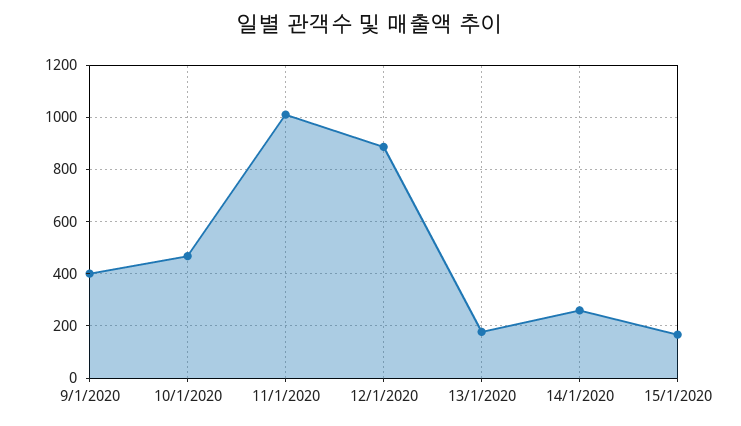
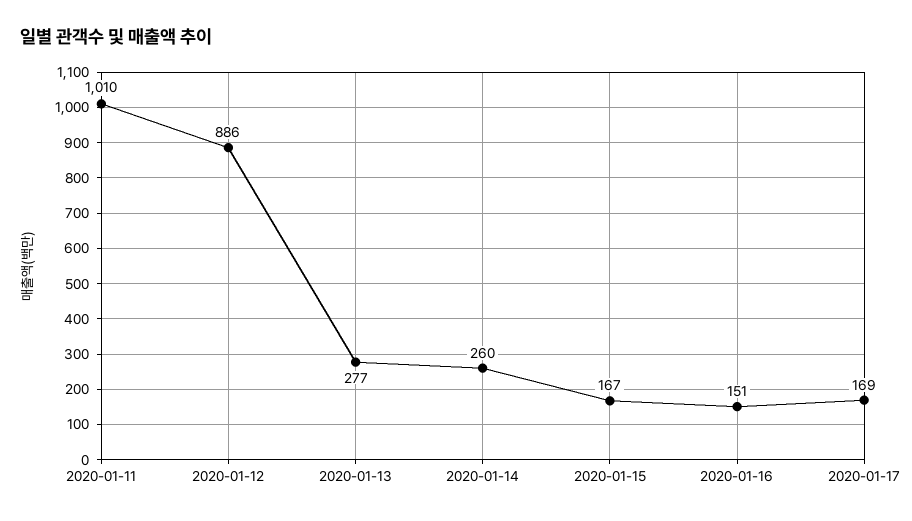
9/1/2020: 400 -> none
10/1/2020: 475 -> none
13/1/2020: 175 -> 277
2020-01-16: none -> 151
2020-01-17: none -> 169

